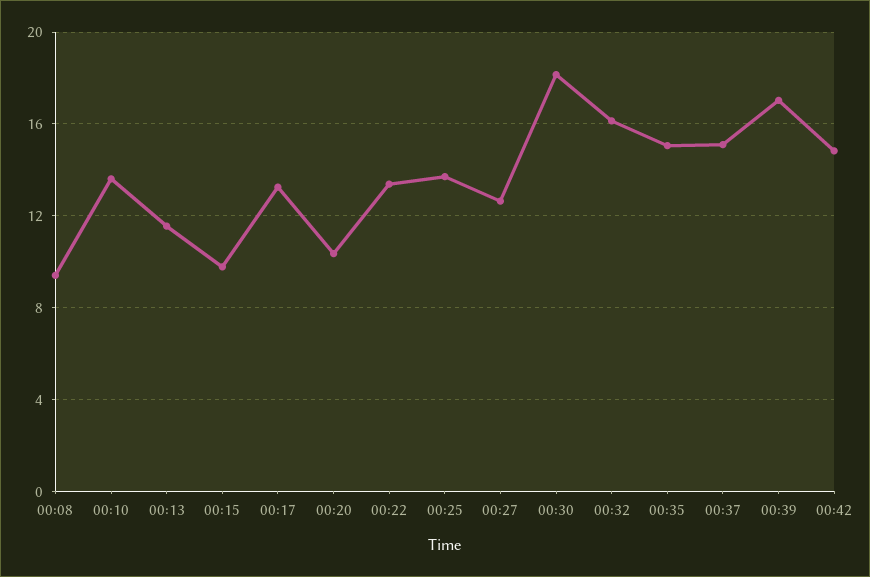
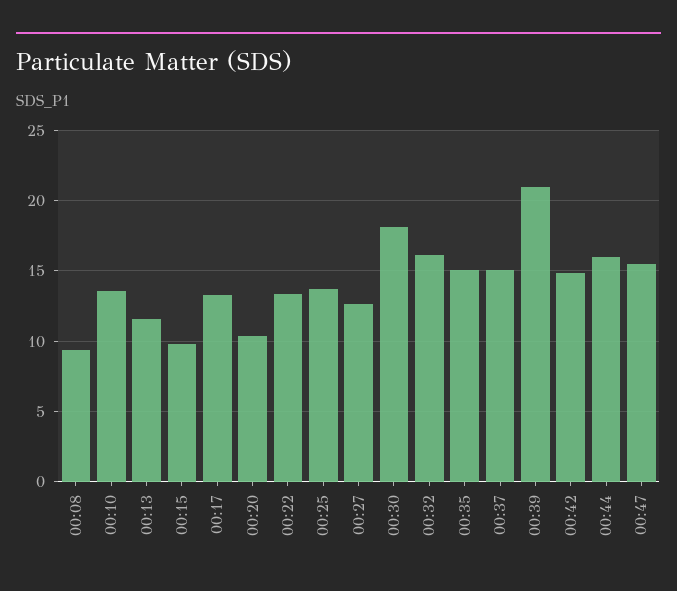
00:39: 17 -> 21
00:44: none -> 16
00:47: none -> 15.5

